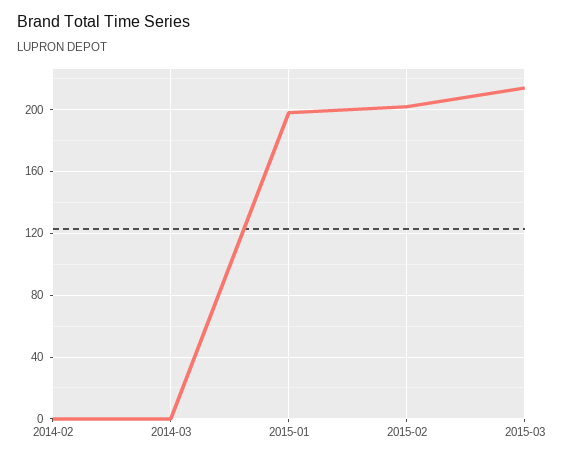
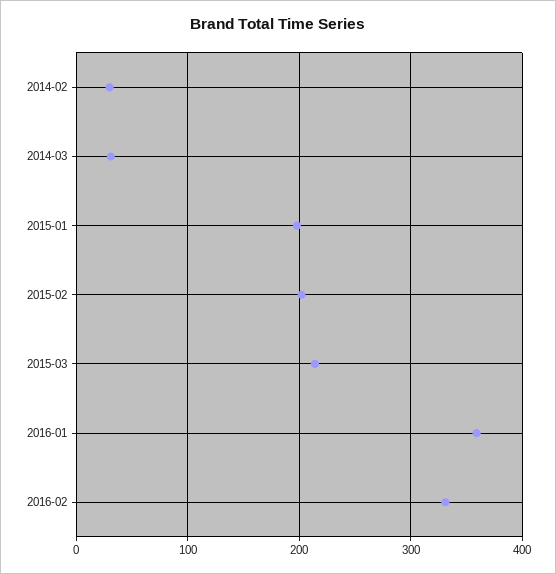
2014-02: 0 -> 30
2014-03: 0 -> 30
2016-01: none -> 360
2016-02: none -> 330

